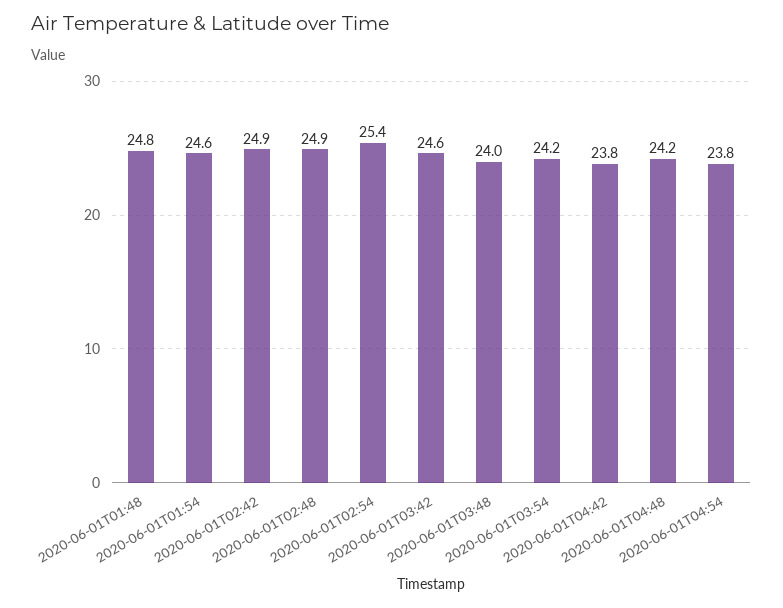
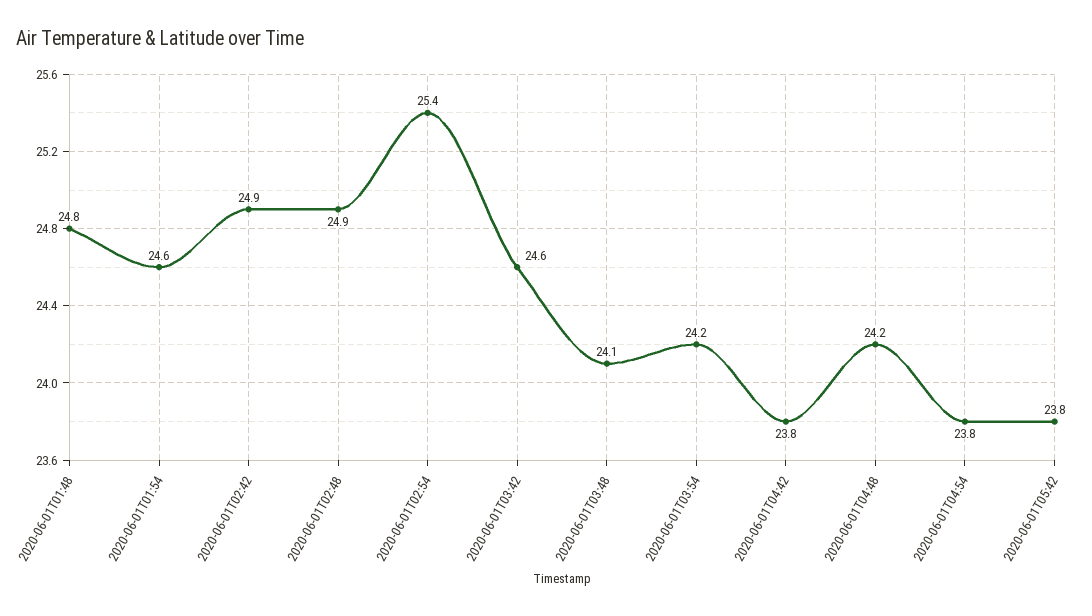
2020-06-01T03:48: 24 -> 24.1
2020-06-01T05:42: none -> 23.8

